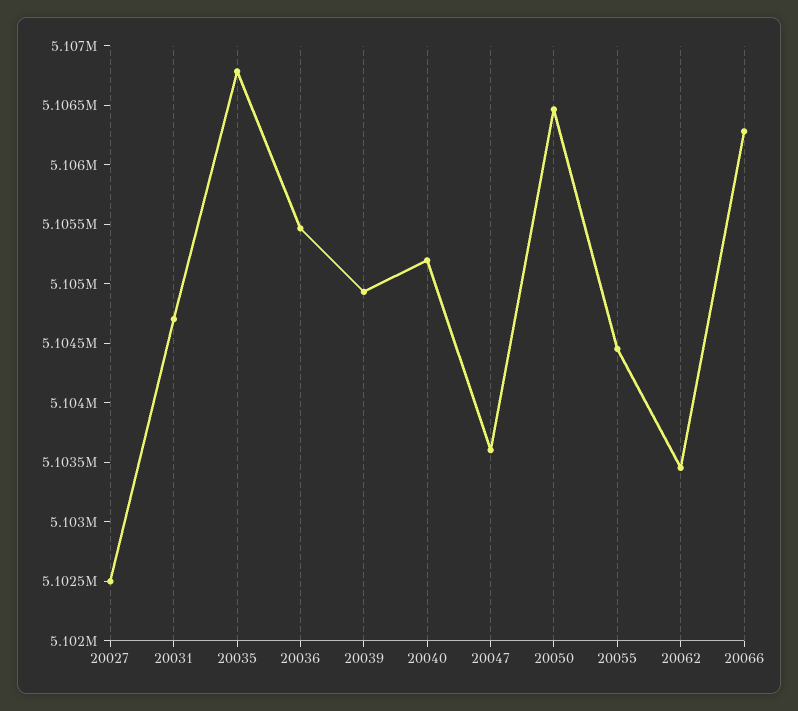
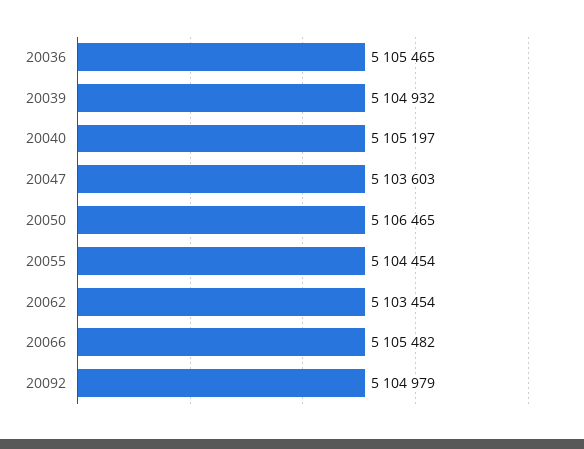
20027: 5102500 -> none
20031: 5104700 -> none
20035: 5106800 -> none
20066: 5106300 -> 5105482
20092: none -> 5104979

